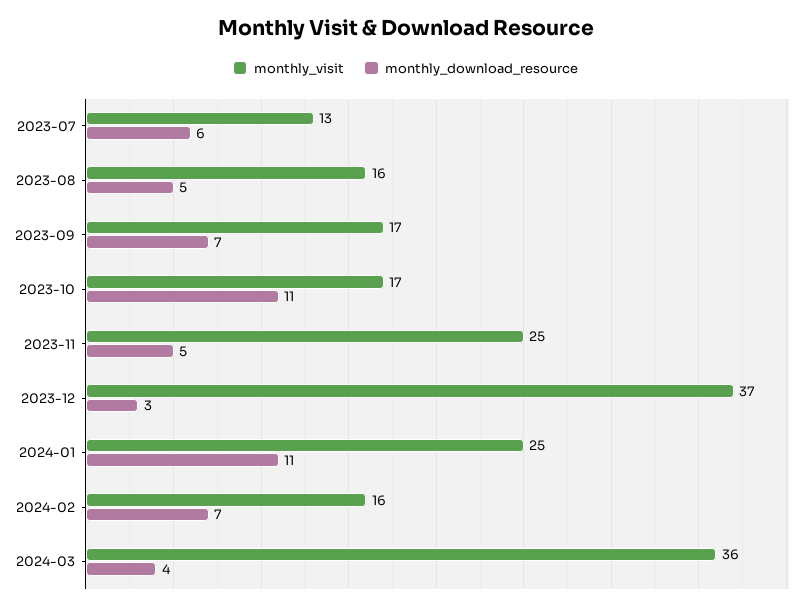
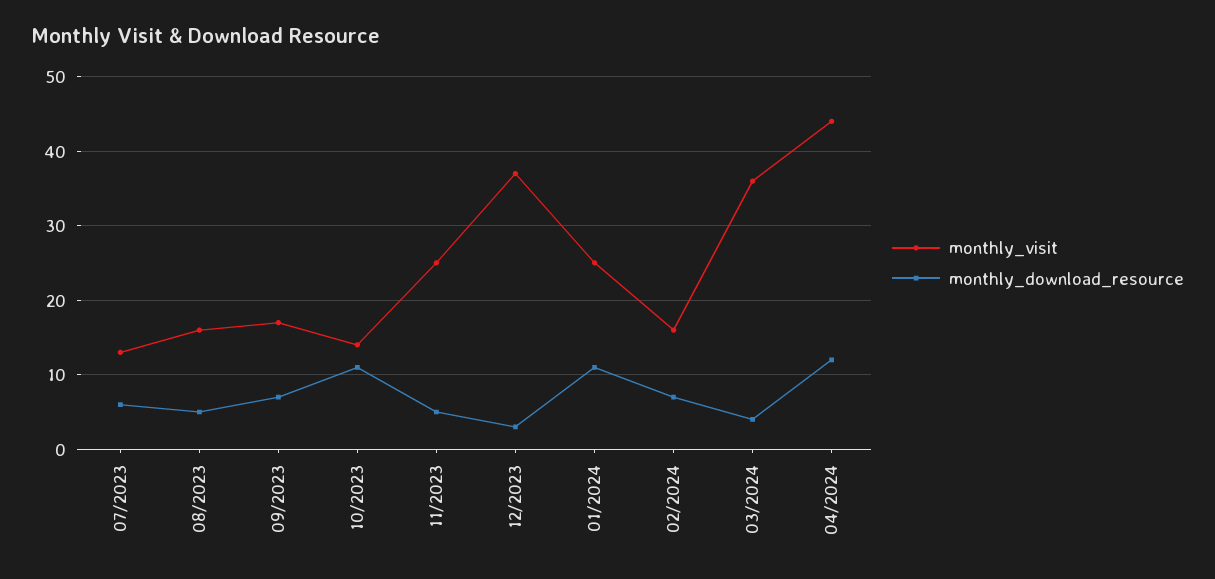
monthly_visit, 2023-10: 17 -> 14
monthly_visit, 04/2024: none -> 44
monthly_download_resource, 04/2024: none -> 12

